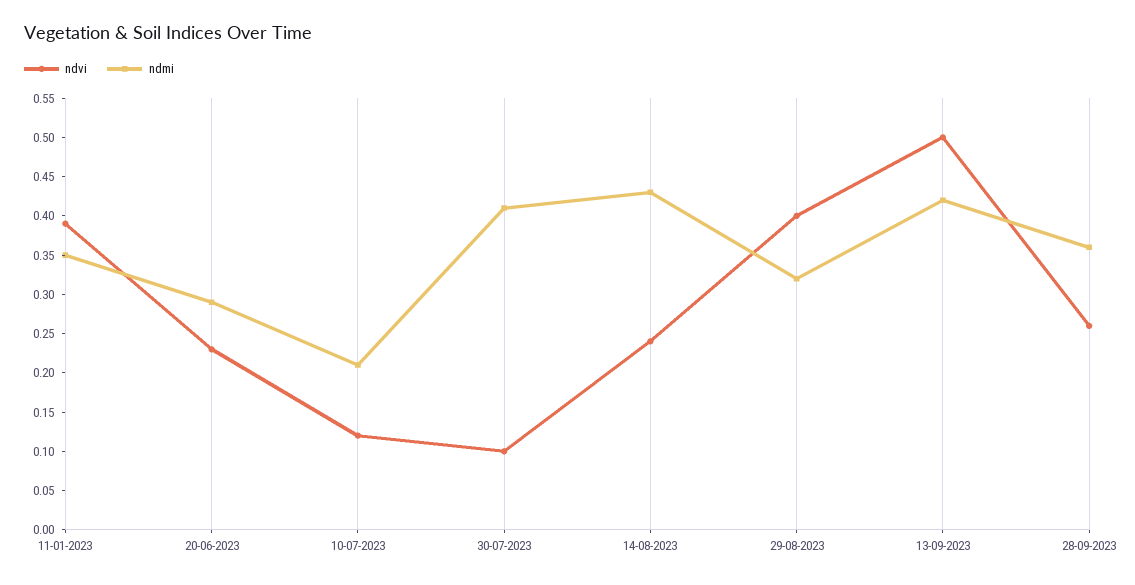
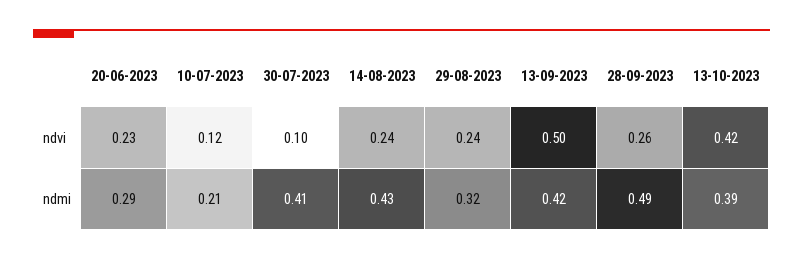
ndvi, 11-01-2023: 0.4 -> none
ndmi, 11-01-2023: 0.35 -> none
ndvi, 29-08-2023: 0.4 -> 0.24
ndmi, 28-09-2023: 0.35 -> 0.49
ndvi, 13-10-2023: none -> 0.42
ndmi, 13-10-2023: none -> 0.39

